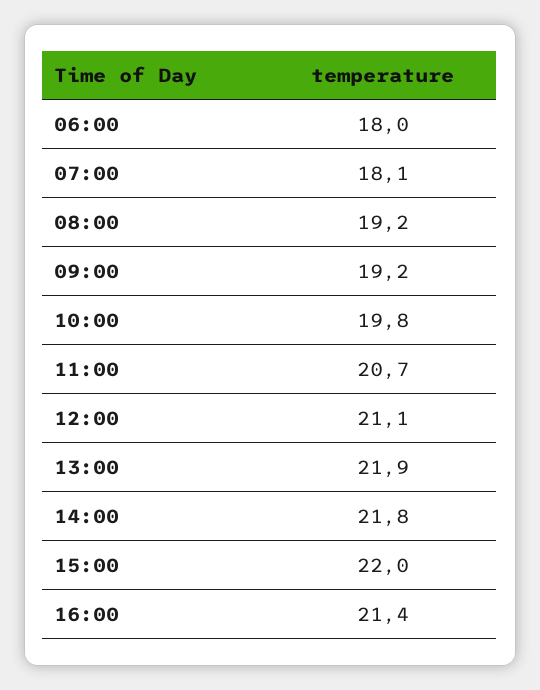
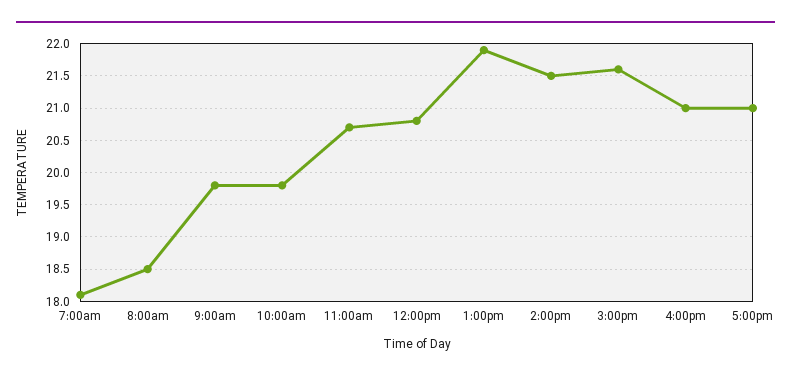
06:00: 18 -> none
08:00: 19.2 -> 18.5
09:00: 19.2 -> 19.8
12:00: 21.1 -> 20.8
14:00: 21.8 -> 21.5
15:00: 22 -> 21.6
16:00: 21.4 -> 21
5:00pm: none -> 21

